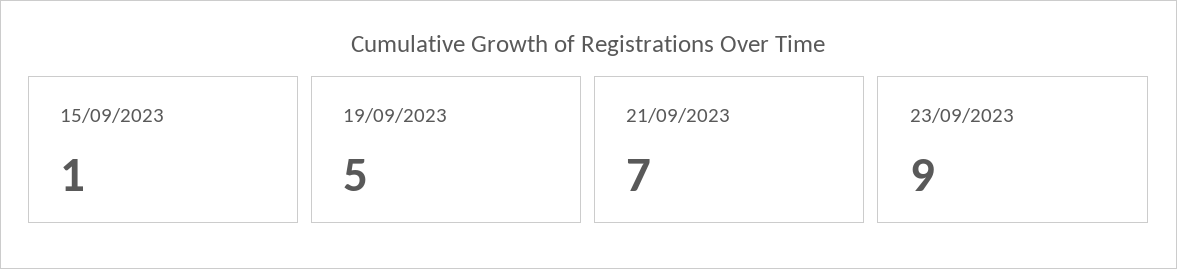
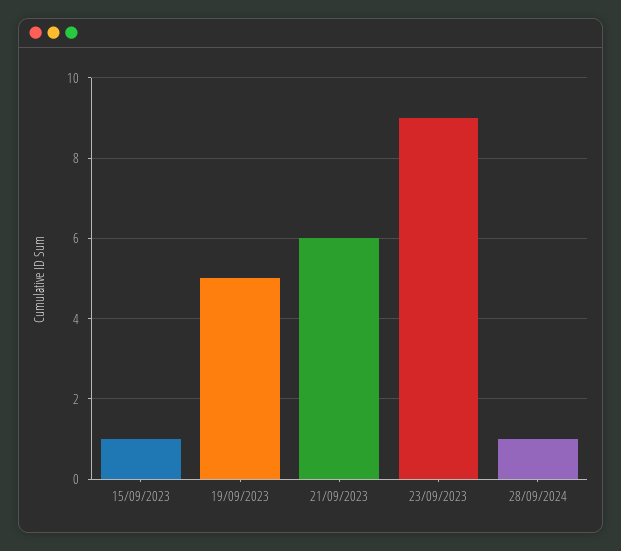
21/09/2023: 7 -> 6
28/09/2024: none -> 1

